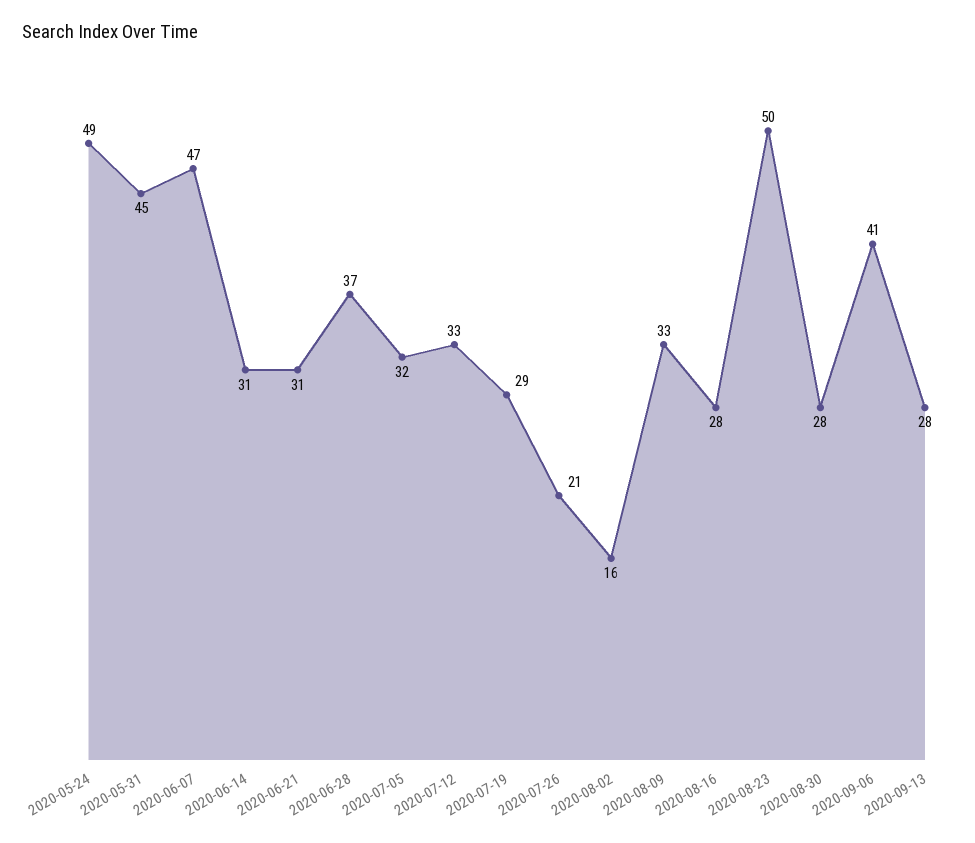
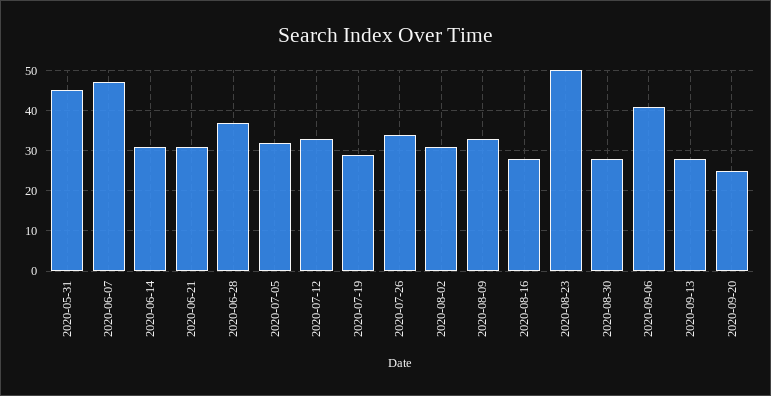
2020-05-24: 49 -> none
2020-07-26: 21 -> 35
2020-08-02: 16 -> 30
2020-09-20: none -> 25

